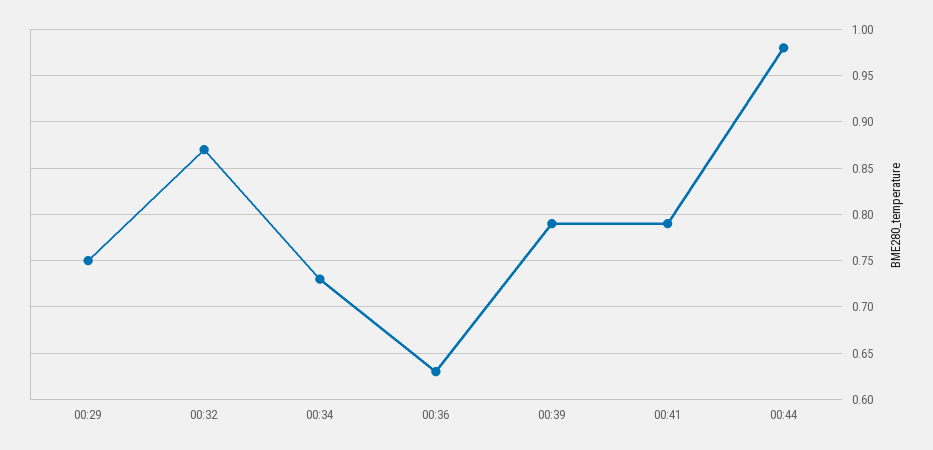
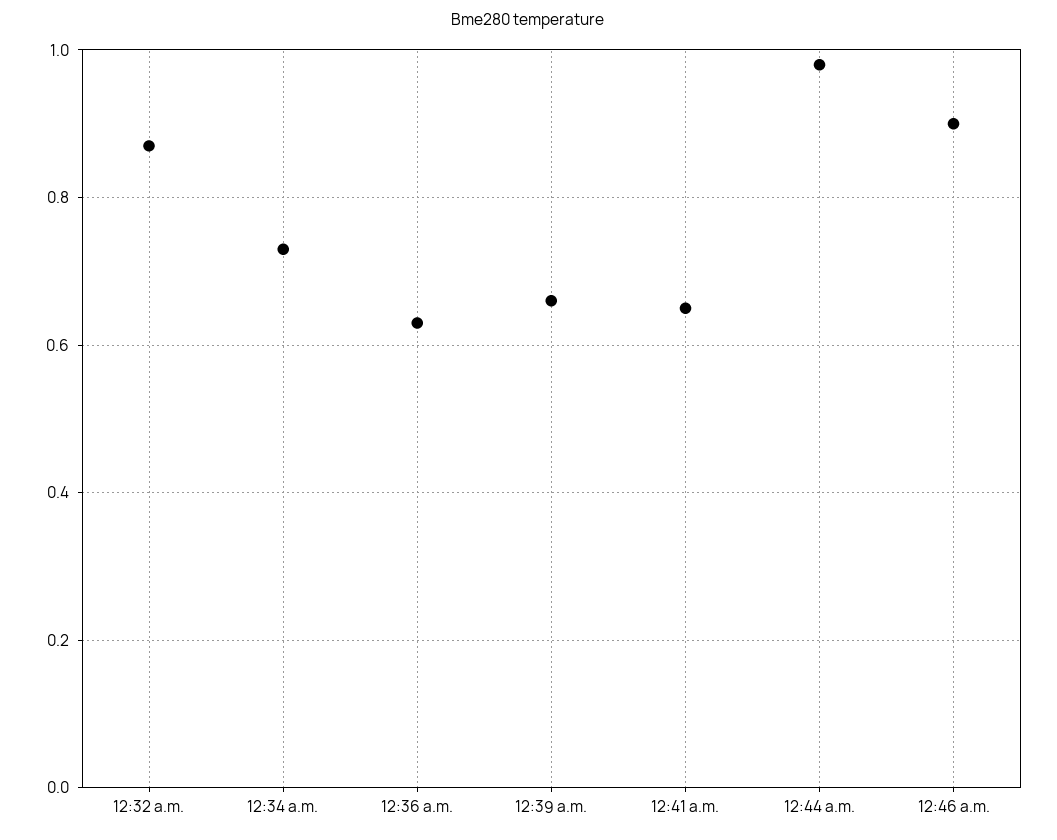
00:29: 0.75 -> none
00:39: 0.79 -> 0.65
00:41: 0.79 -> 0.65
12:46 a.m.: none -> 0.9

